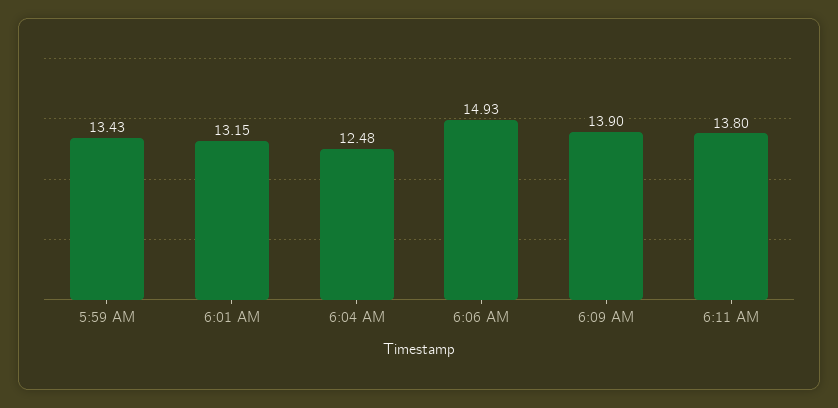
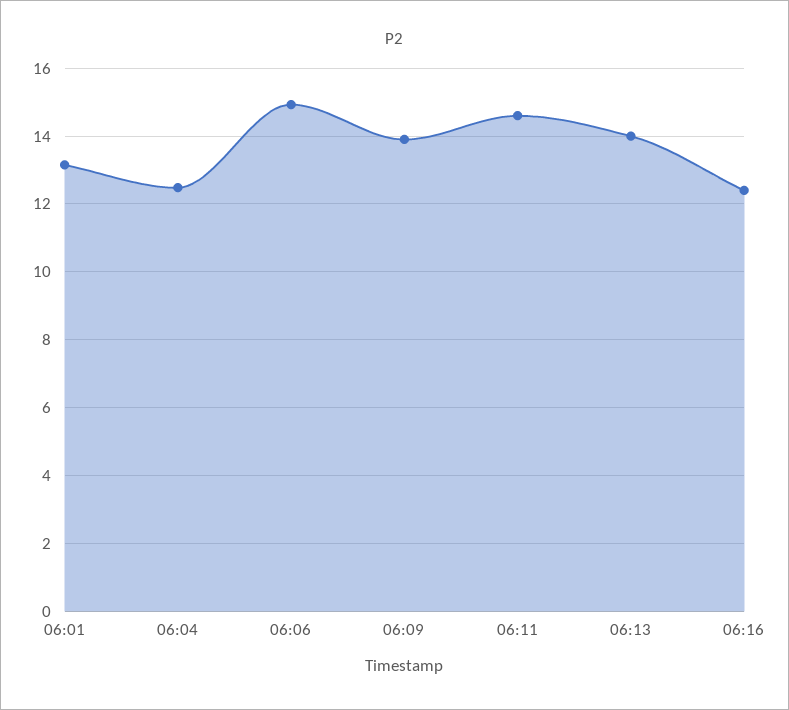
5:59 AM: 13.43 -> none
6:11 AM: 13.8 -> 14.6
06:13: none -> 14
06:16: none -> 12.4

